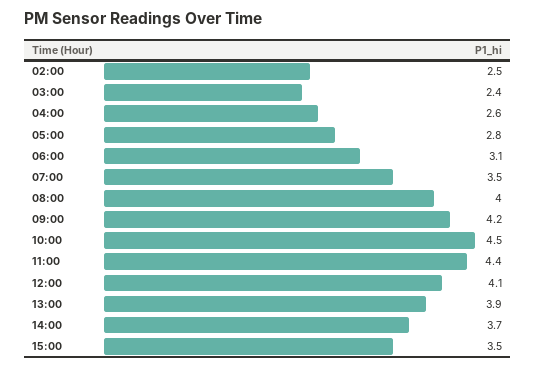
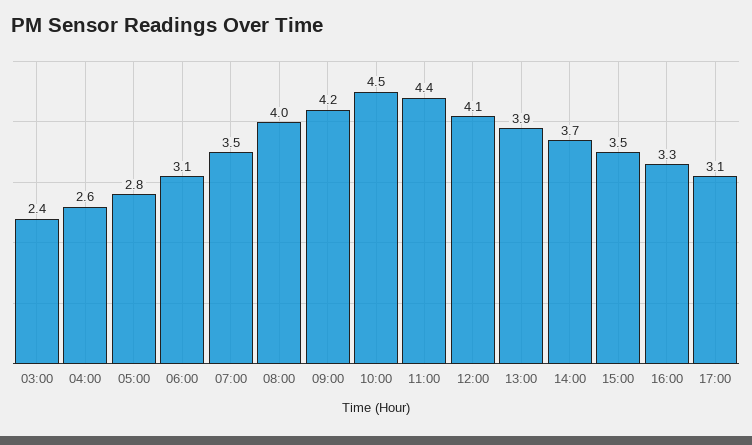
02:00: 2.5 -> none
16:00: none -> 3.3
17:00: none -> 3.1

